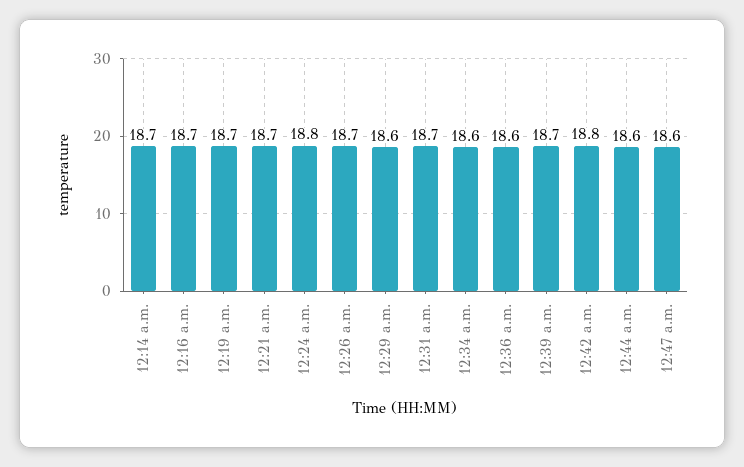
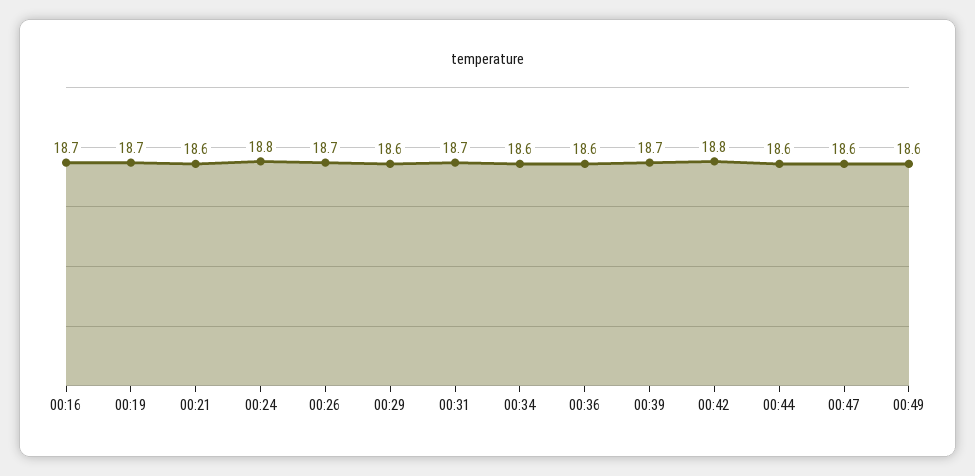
12:14 a.m.: 18.7 -> none
12:21 a.m.: 18.7 -> 18.6
00:49: none -> 18.6

